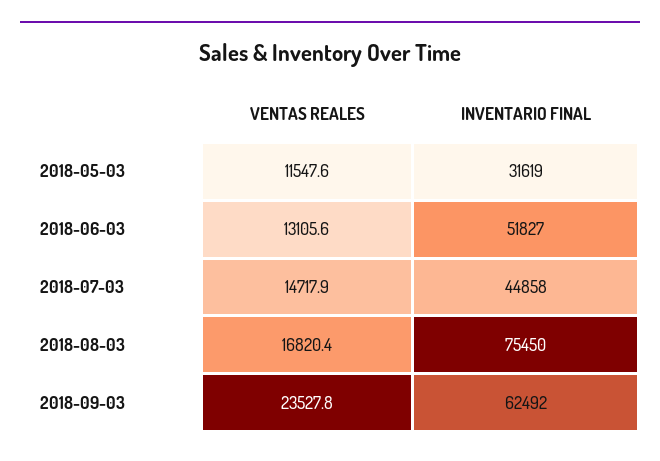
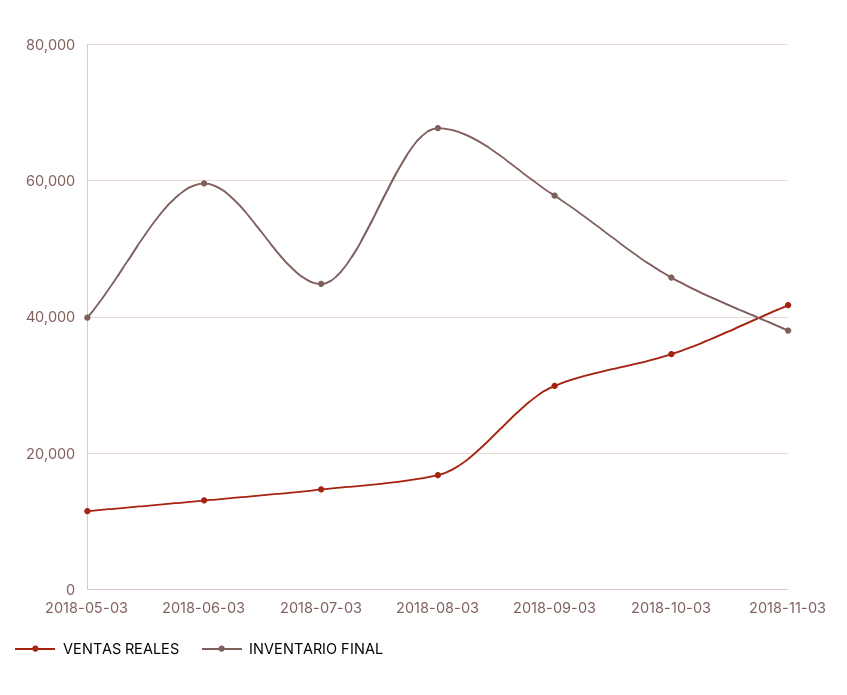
INVENTARIO FINAL, 2018-05-03: 31619 -> 40000
INVENTARIO FINAL, 2018-06-03: 51827 -> 60000
INVENTARIO FINAL, 2018-08-03: 75450 -> 68000
VENTAS REALES, 2018-09-03: 23527.8 -> 30000
INVENTARIO FINAL, 2018-09-03: 62492 -> 58000
VENTAS REALES, 2018-10-03: none -> 34000
INVENTARIO FINAL, 2018-10-03: none -> 46000
VENTAS REALES, 2018-11-03: none -> 42000
INVENTARIO FINAL, 2018-11-03: none -> 38000

